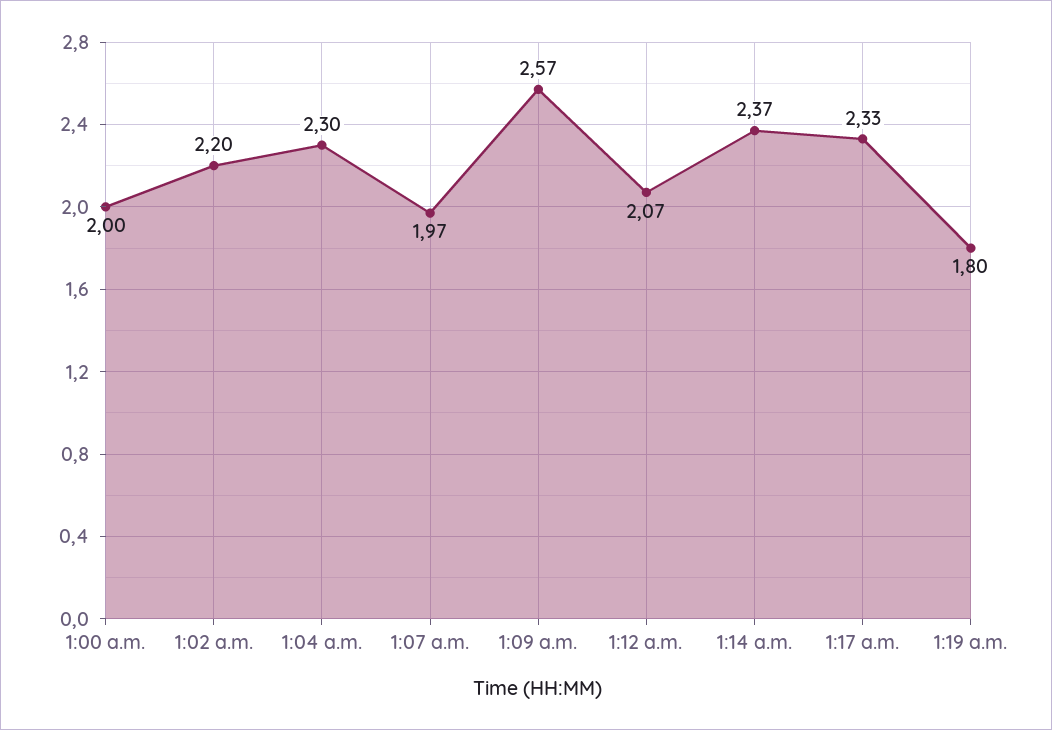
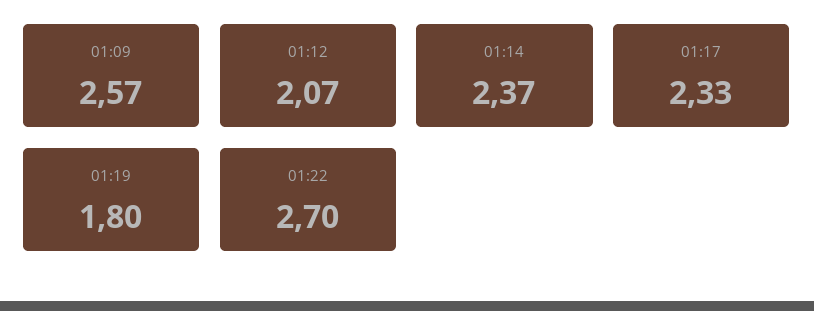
1:00 a.m.: 2 -> none
1:02 a.m.: 2.2 -> none
1:04 a.m.: 2.3 -> none
1:07 a.m.: 1.97 -> none
01:22: none -> 2.7

